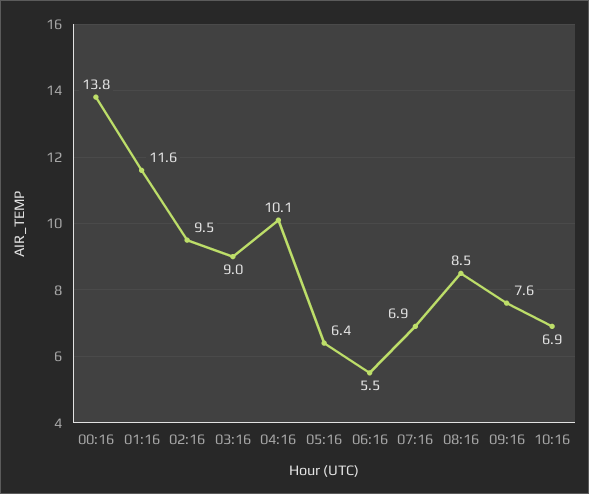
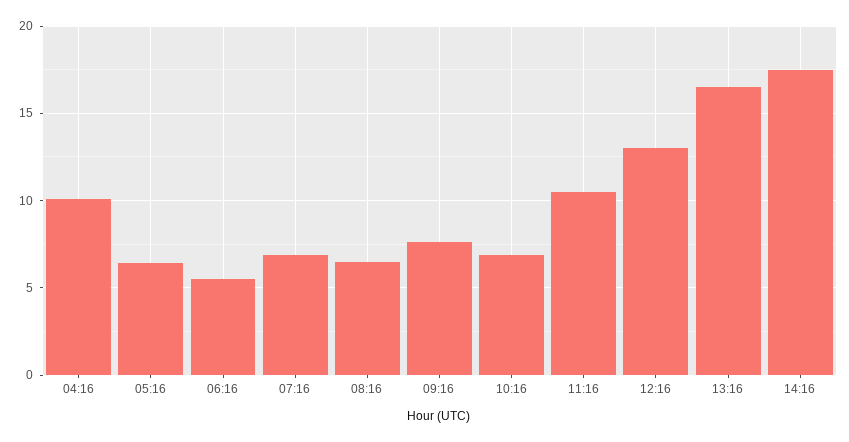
00:16: 13.8 -> none
01:16: 11.6 -> none
02:16: 9.5 -> none
03:16: 9 -> none
08:16: 8.5 -> 6.5
11:16: none -> 10.5
12:16: none -> 13
13:16: none -> 16.5
14:16: none -> 17.5

